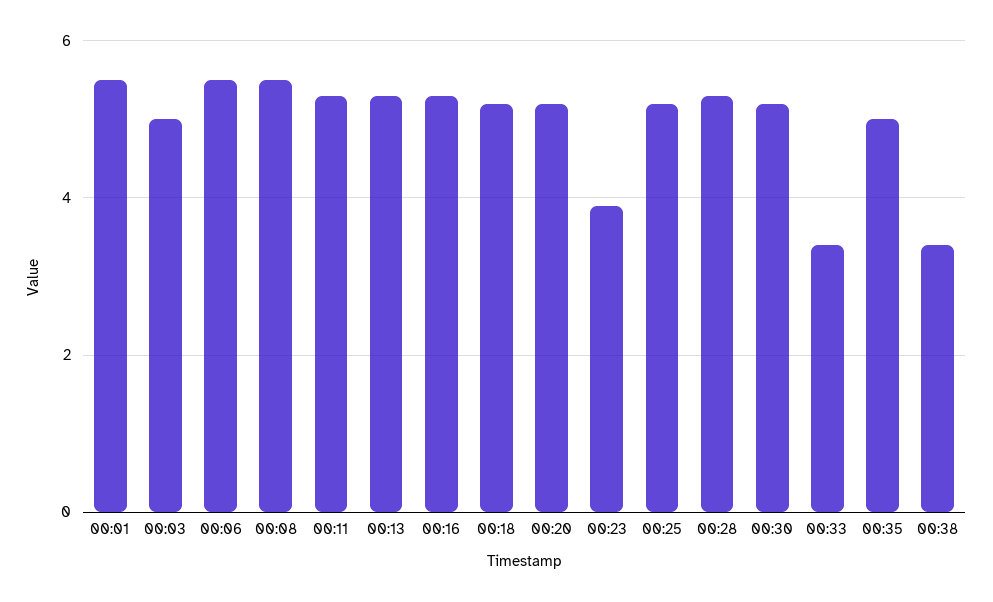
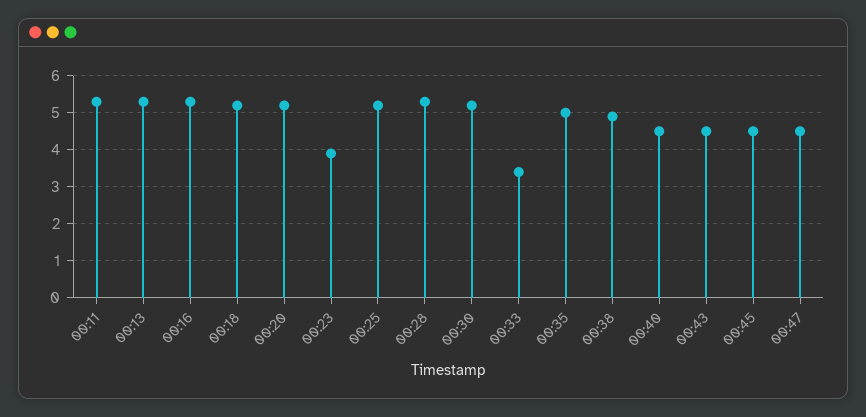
00:01: 5.5 -> none
00:03: 5 -> none
00:06: 5.5 -> none
00:08: 5.5 -> none
00:38: 3.5 -> 5
00:40: none -> 4.5
00:43: none -> 4.5
00:45: none -> 4.5
00:47: none -> 4.5

